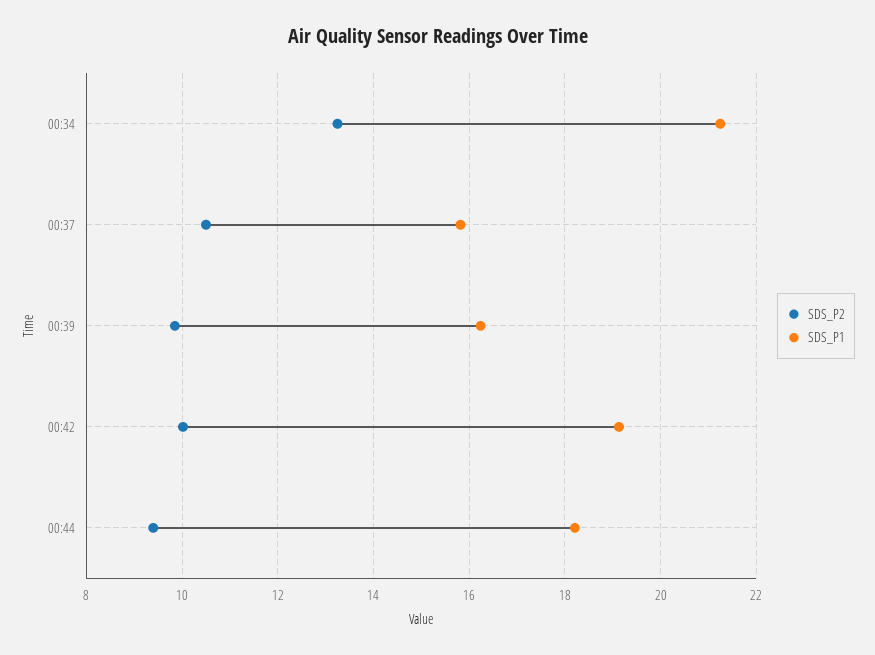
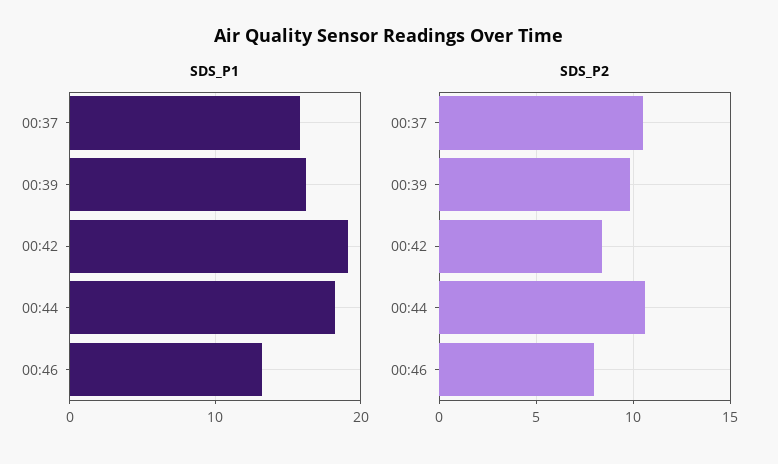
SDS_P2, 00:34: 13.2 -> none
SDS_P1, 00:34: 21.2 -> none
SDS_P2, 00:42: 10 -> 8.5
SDS_P2, 00:44: 9.4 -> 10.5
SDS_P1, 00:46: none -> 13
SDS_P2, 00:46: none -> 8

